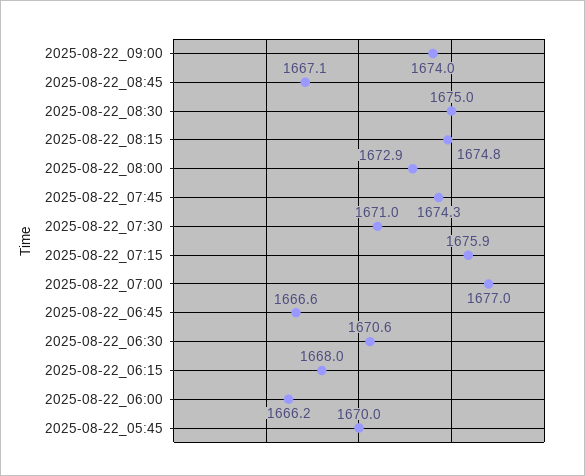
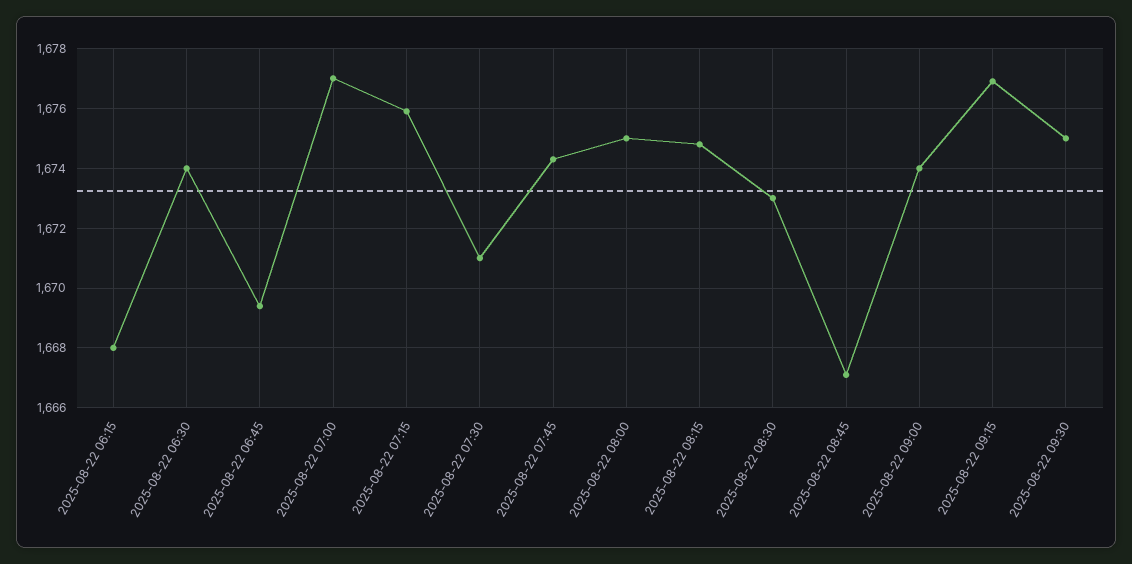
2025-08-22_08:30: 1675 -> 1673
2025-08-22_08:00: 1672.9 -> 1675
2025-08-22_06:45: 1666.6 -> 1669.5
2025-08-22_06:30: 1670.6 -> 1674
2025-08-22_06:00: 1666.2 -> none
2025-08-22_05:45: 1670 -> none
2025-08-22 09:15: none -> 1677
2025-08-22 09:30: none -> 1675

